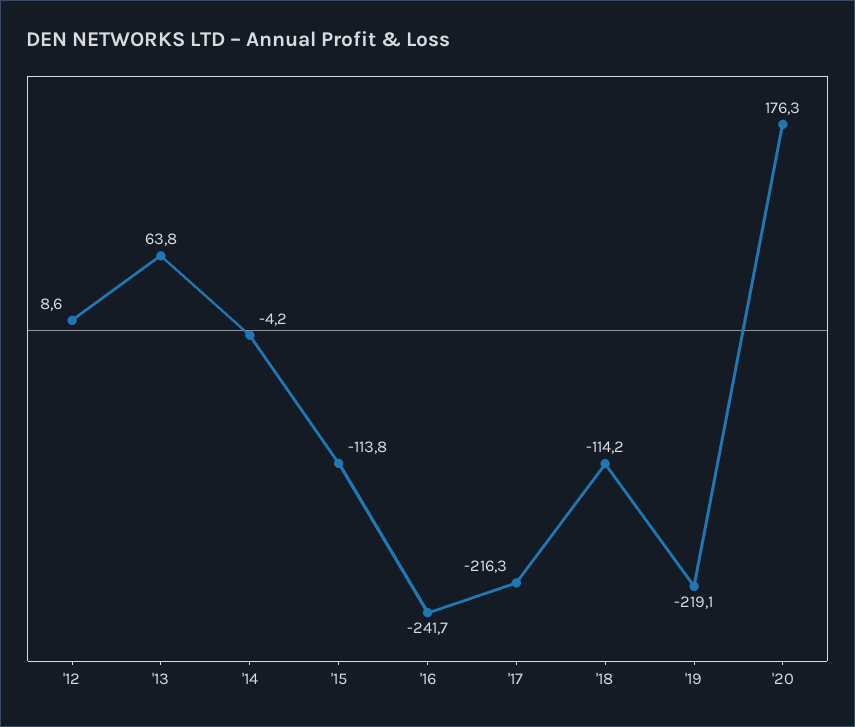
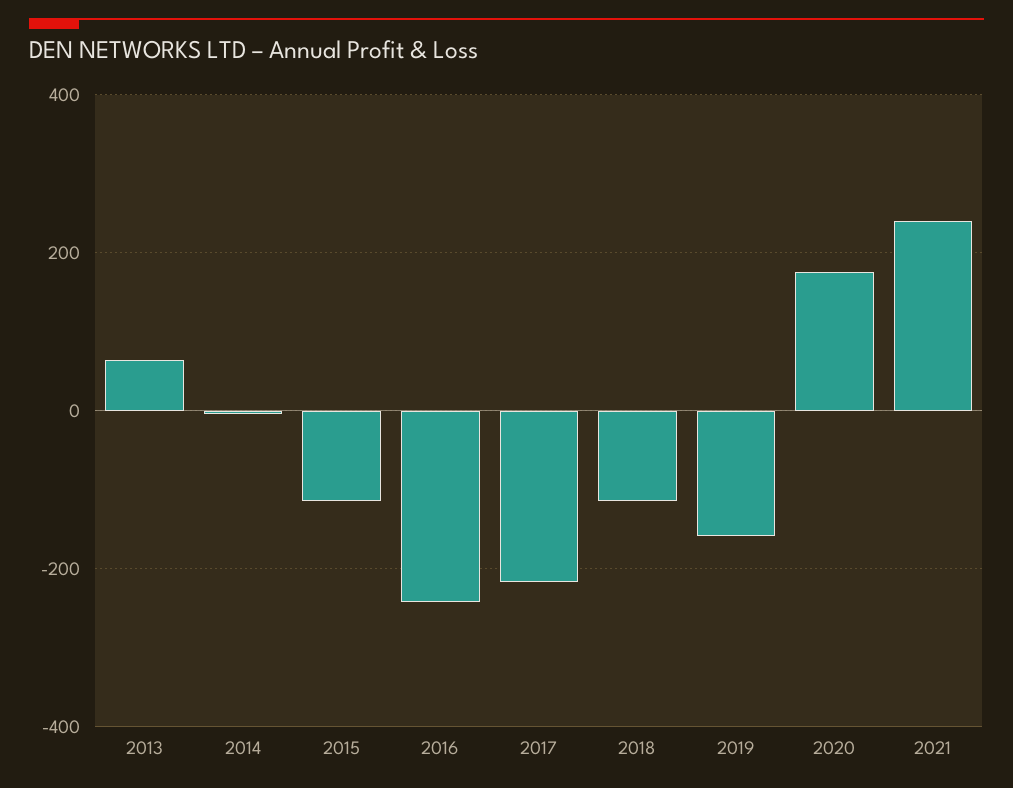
'12: 8.6 -> none
'19: -219.1 -> -160
2021: none -> 240

